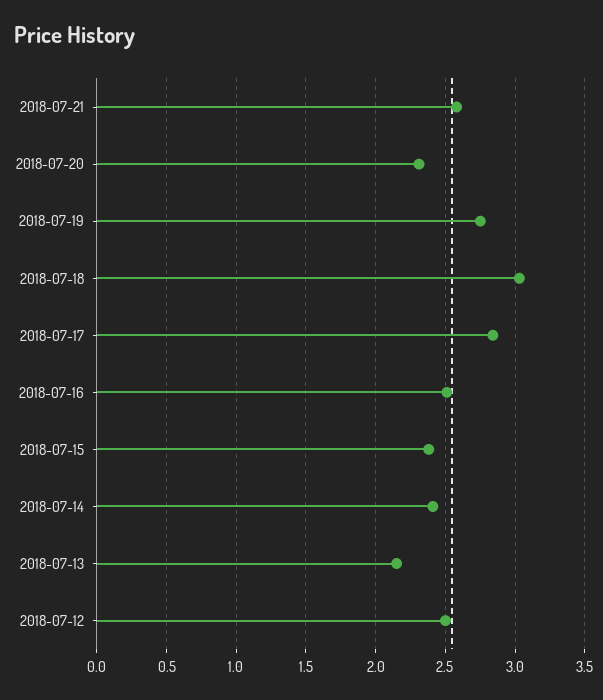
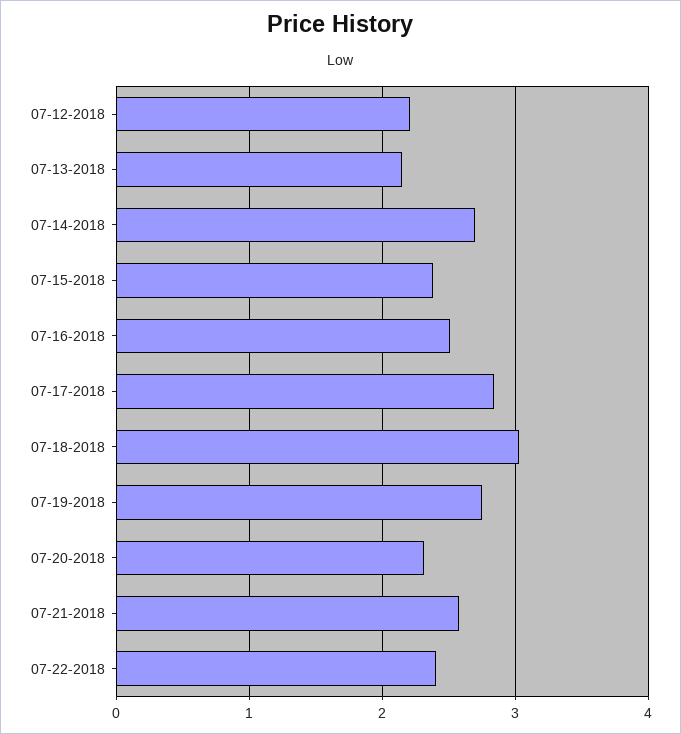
2018-07-14: 2.4 -> 2.7
2018-07-12: 2.5 -> 2.2
07-22-2018: none -> 2.4

